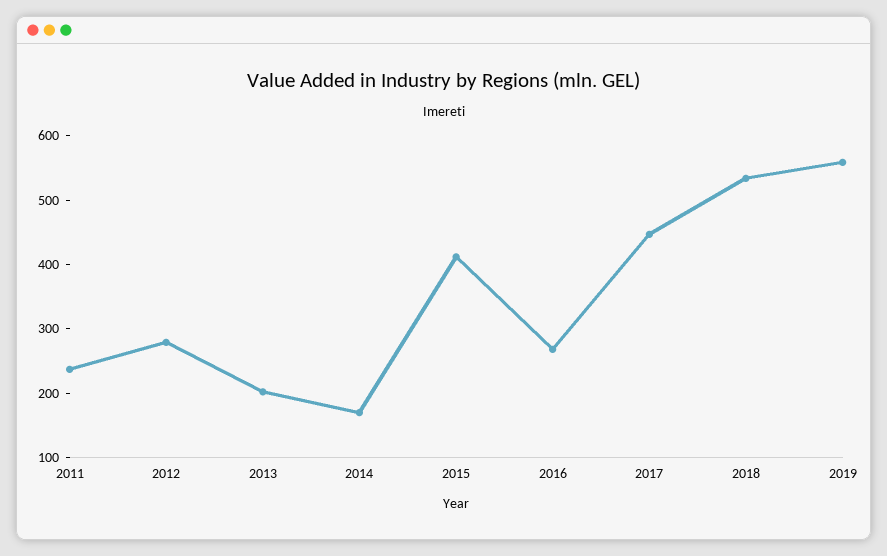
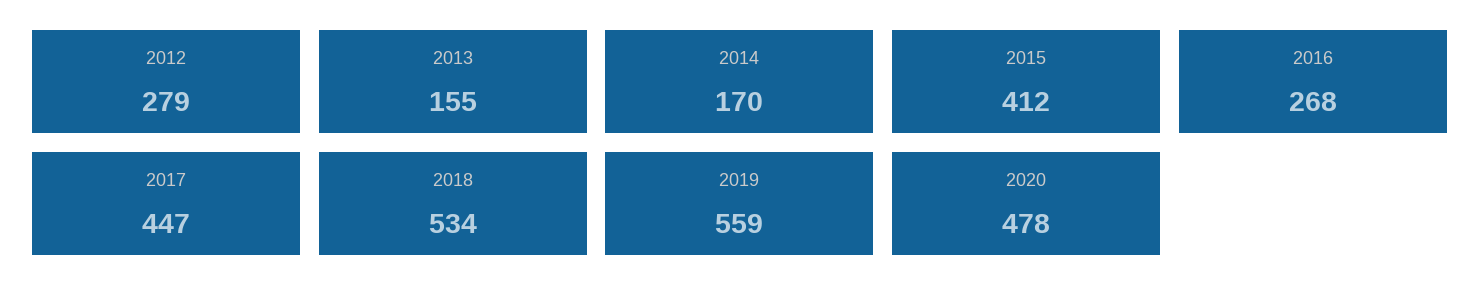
2011: 240 -> none
2013: 200 -> 155
2020: none -> 478

